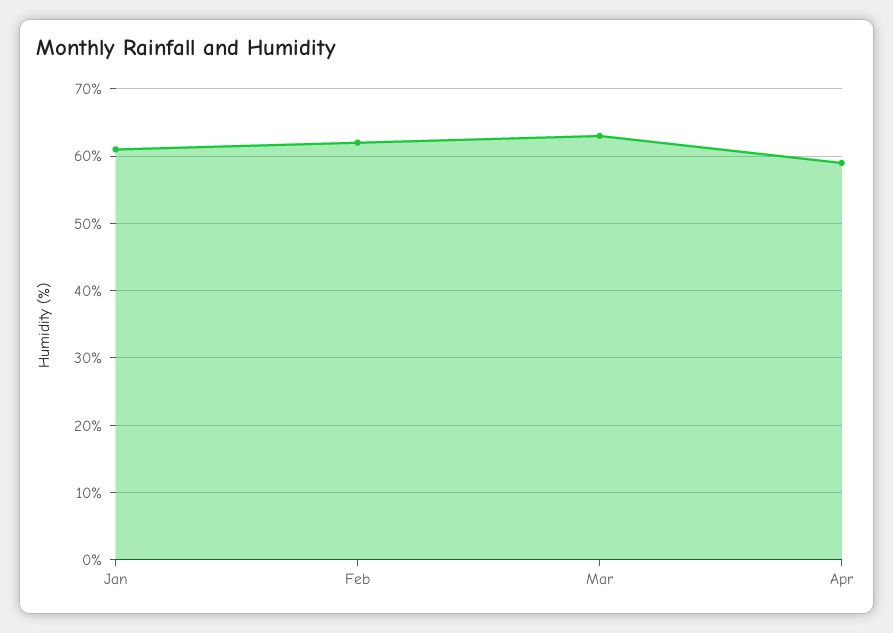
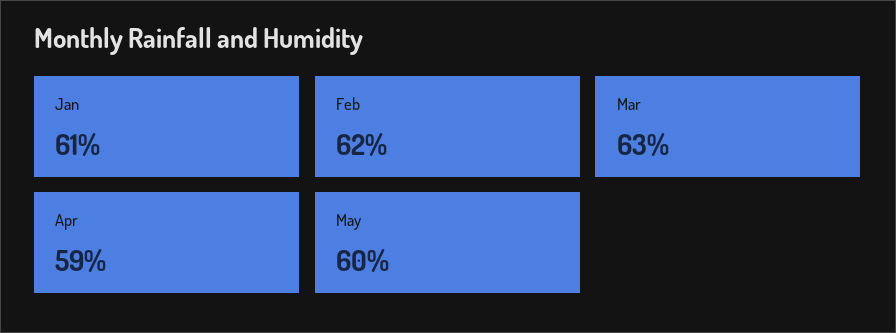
May: none -> 60

